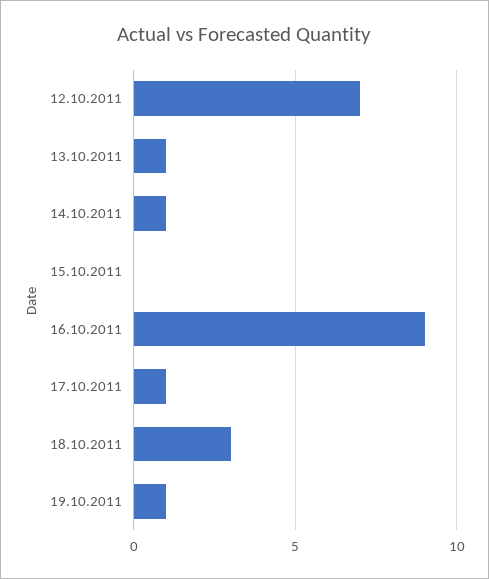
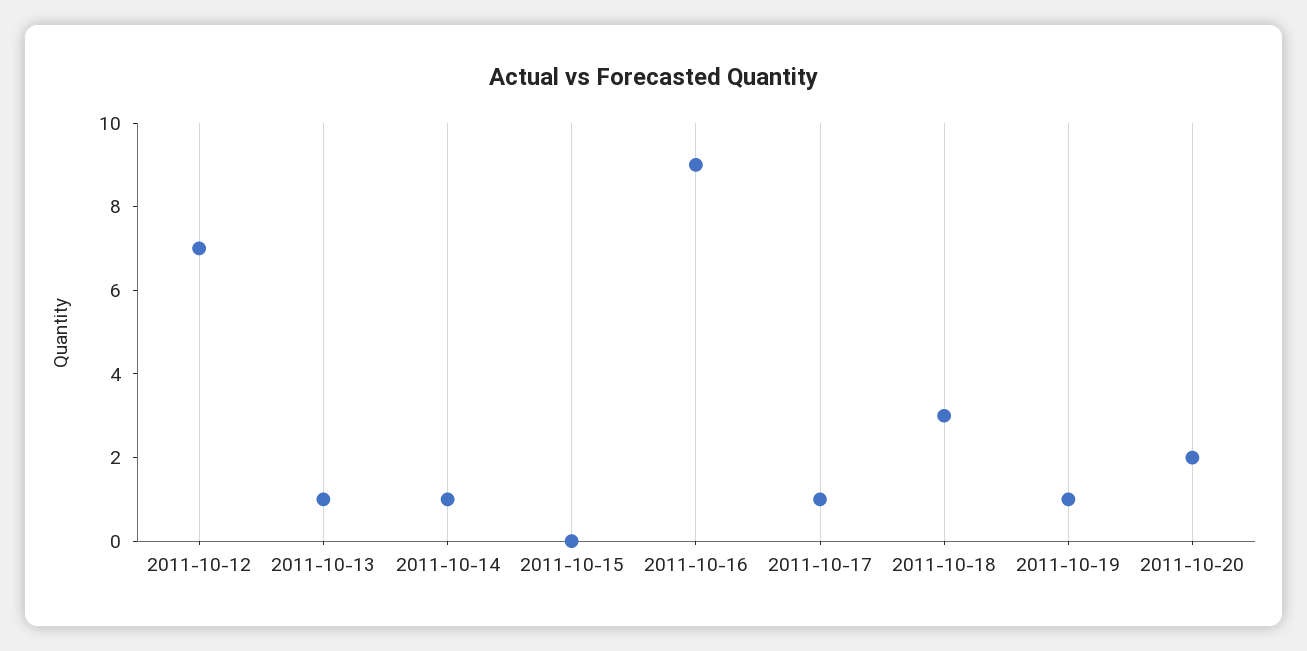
2011-10-20: none -> 2

